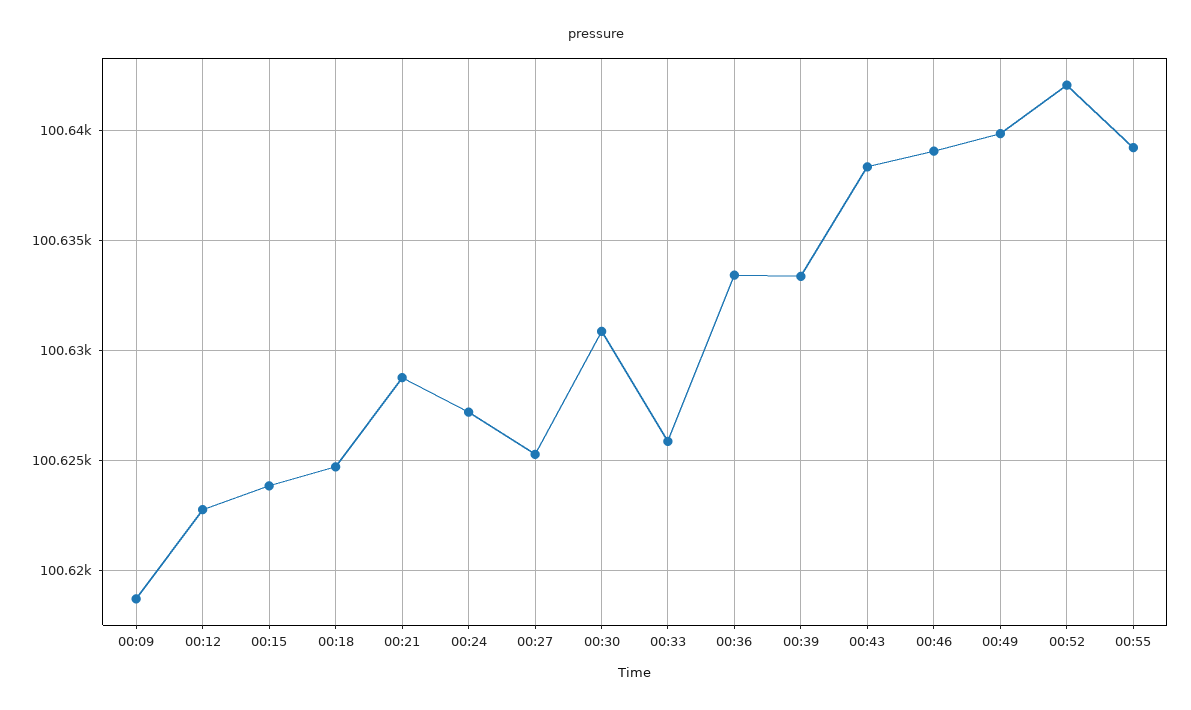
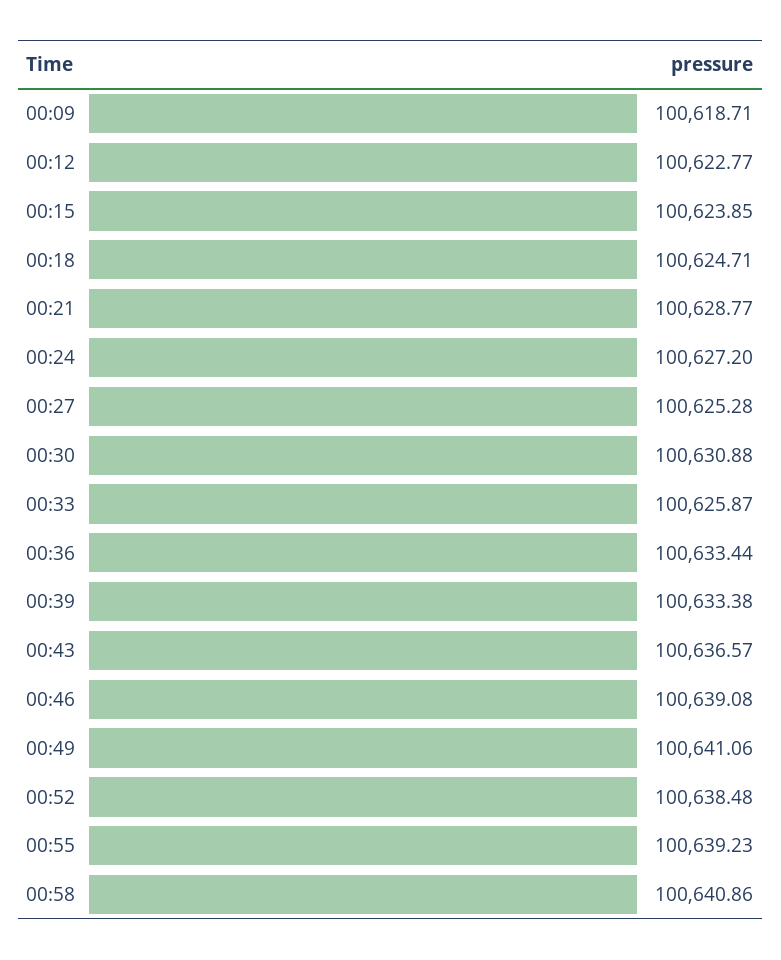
00:43: 100638.5 -> 100636.57
00:49: 100640 -> 100641.06
00:52: 100642 -> 100638.48
00:58: none -> 100640.86

